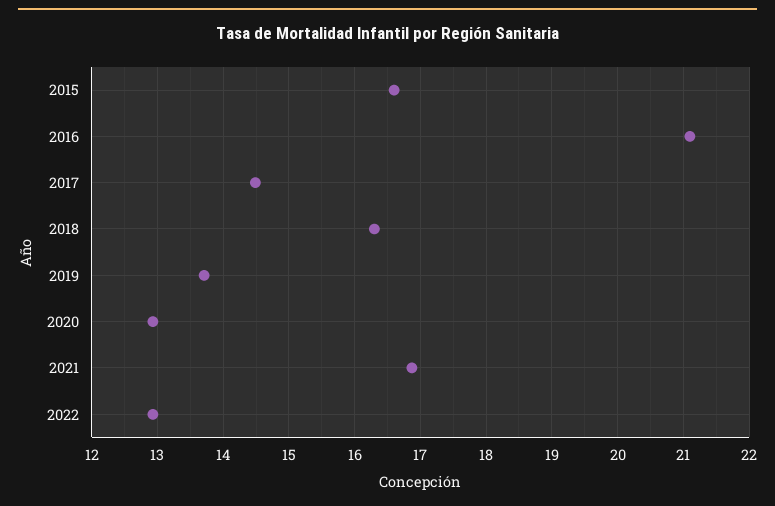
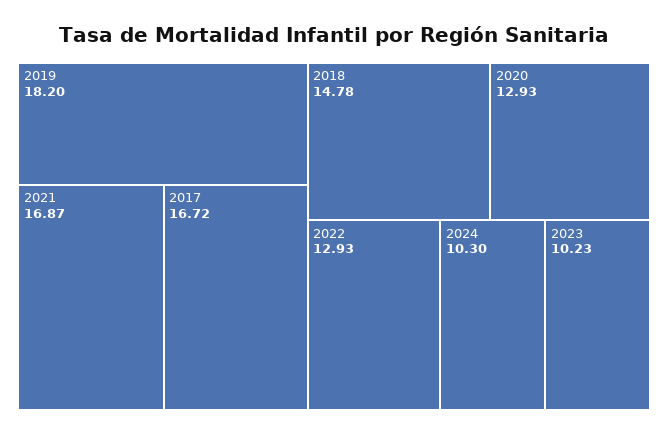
2015: 16.6 -> none
2016: 21.1 -> none
2017: 14.5 -> 16.72
2018: 16.3 -> 14.78
2019: 13.7 -> 18.2
2024: none -> 10.3
2023: none -> 10.23

